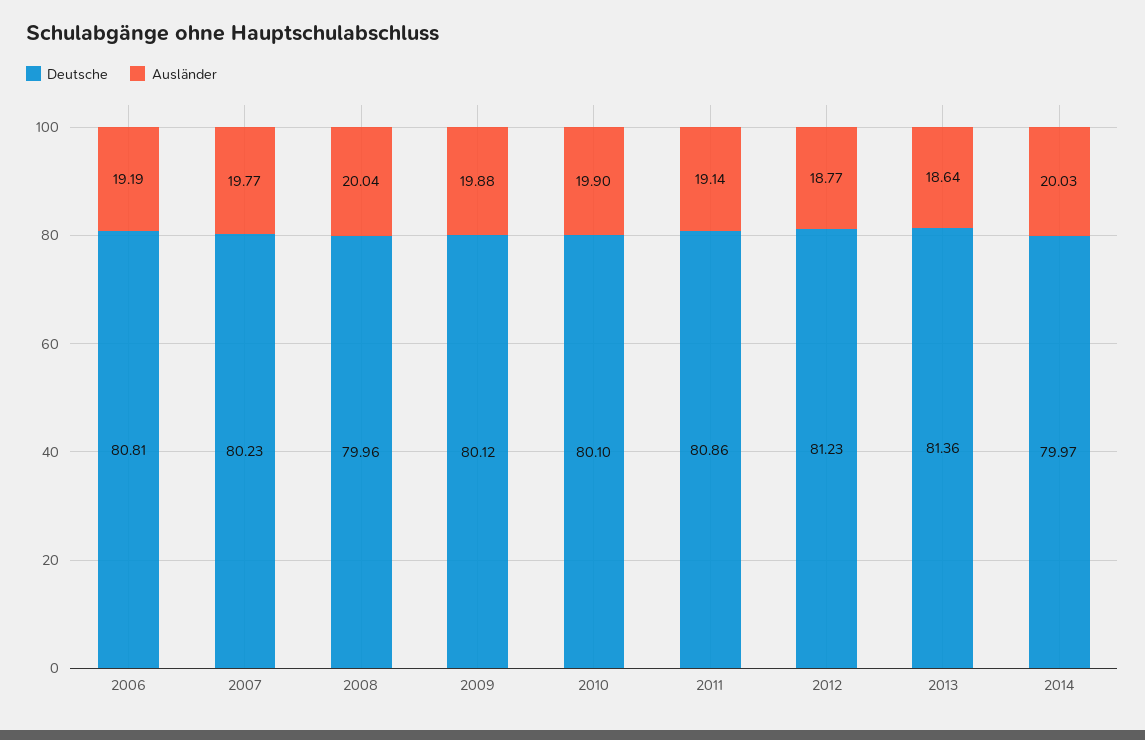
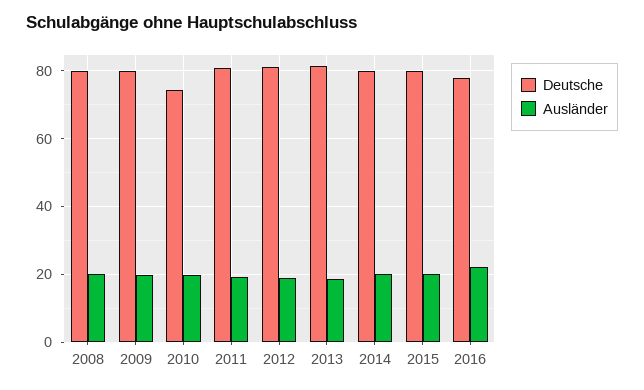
Deutsche, 2006: 80.81 -> none
Ausländer, 2006: 19.19 -> none
Deutsche, 2007: 80.23 -> none
Ausländer, 2007: 19.77 -> none
Deutsche, 2010: 80.1 -> 74
Deutsche, 2015: none -> 80
Ausländer, 2015: none -> 20
Deutsche, 2016: none -> 78
Ausländer, 2016: none -> 22

